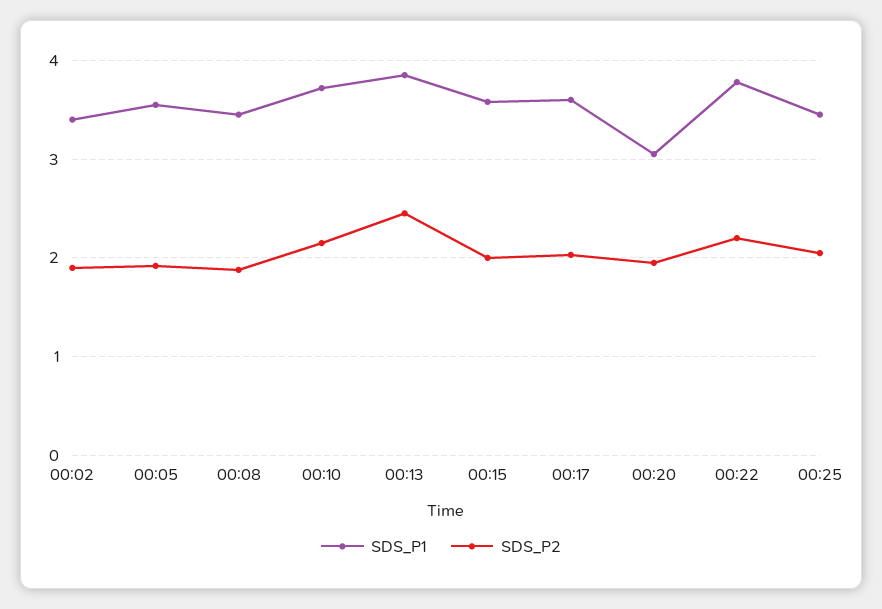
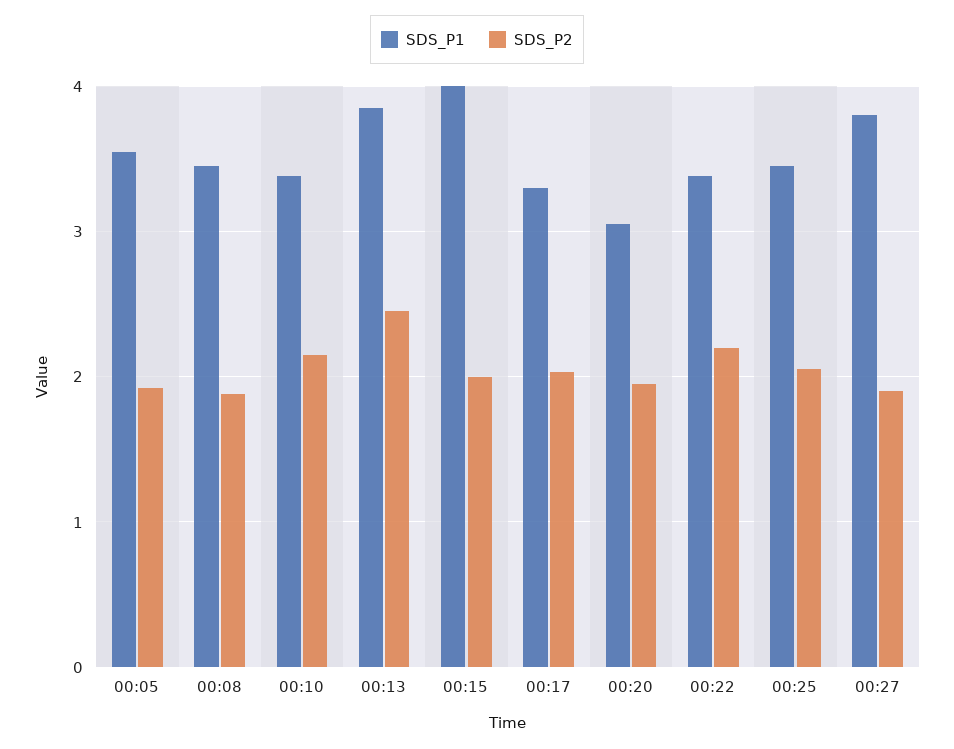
SDS_P1, 00:02: 3.4 -> none
SDS_P2, 00:02: 1.9 -> none
SDS_P1, 00:10: 3.7 -> 3.4
SDS_P1, 00:15: 3.6 -> 4
SDS_P1, 00:17: 3.6 -> 3.3
SDS_P1, 00:22: 3.8 -> 3.4
SDS_P1, 00:27: none -> 3.8
SDS_P2, 00:27: none -> 1.9

